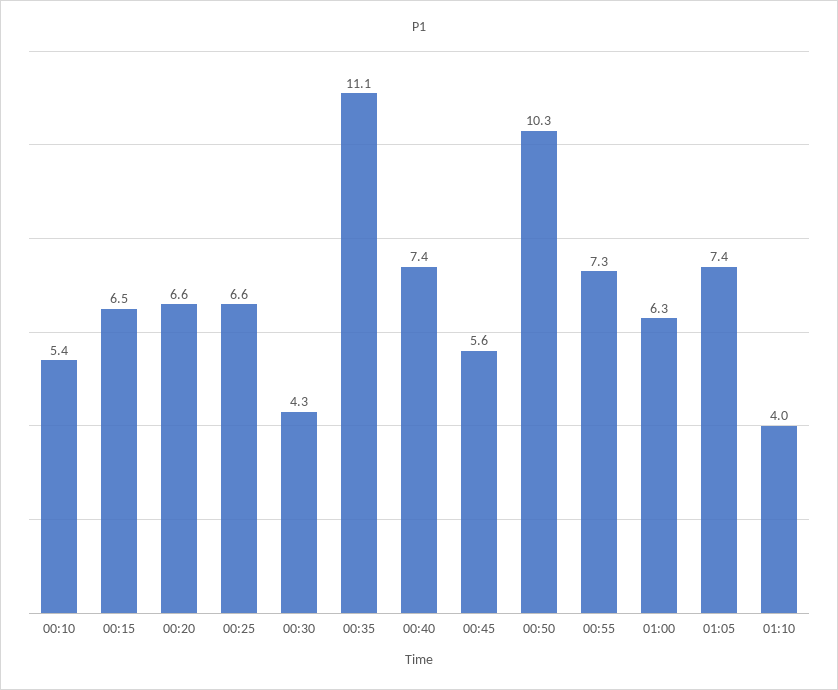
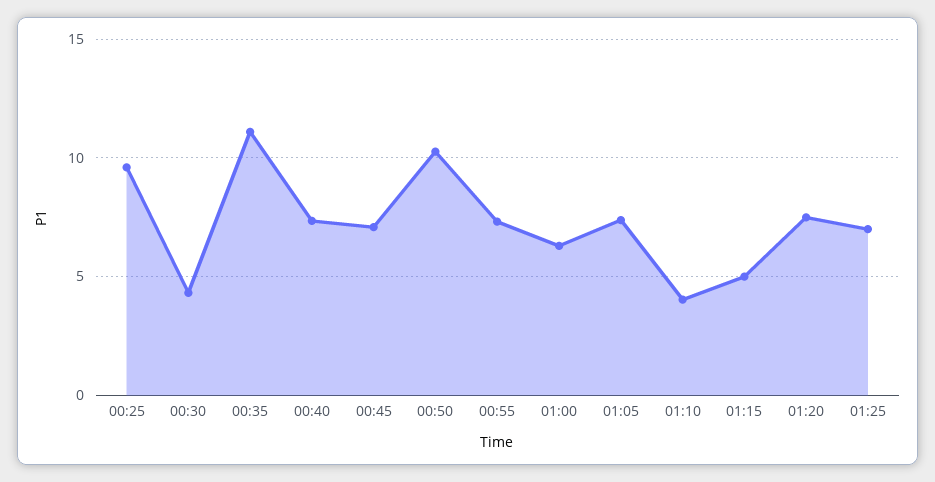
00:10: 5.4 -> none
00:15: 6.5 -> none
00:20: 6.6 -> none
00:25: 6.6 -> 9.5
00:45: 5.6 -> 7
01:15: none -> 5
01:20: none -> 7.5
01:25: none -> 7

